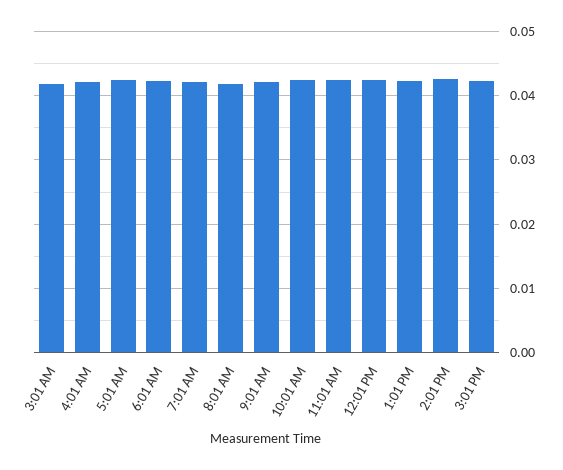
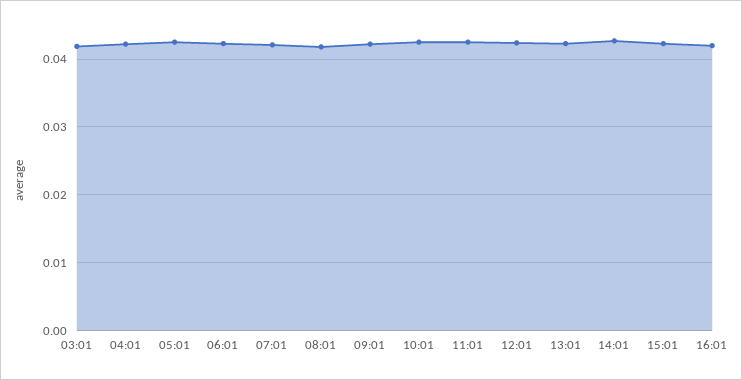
16:01: none -> 0.042

